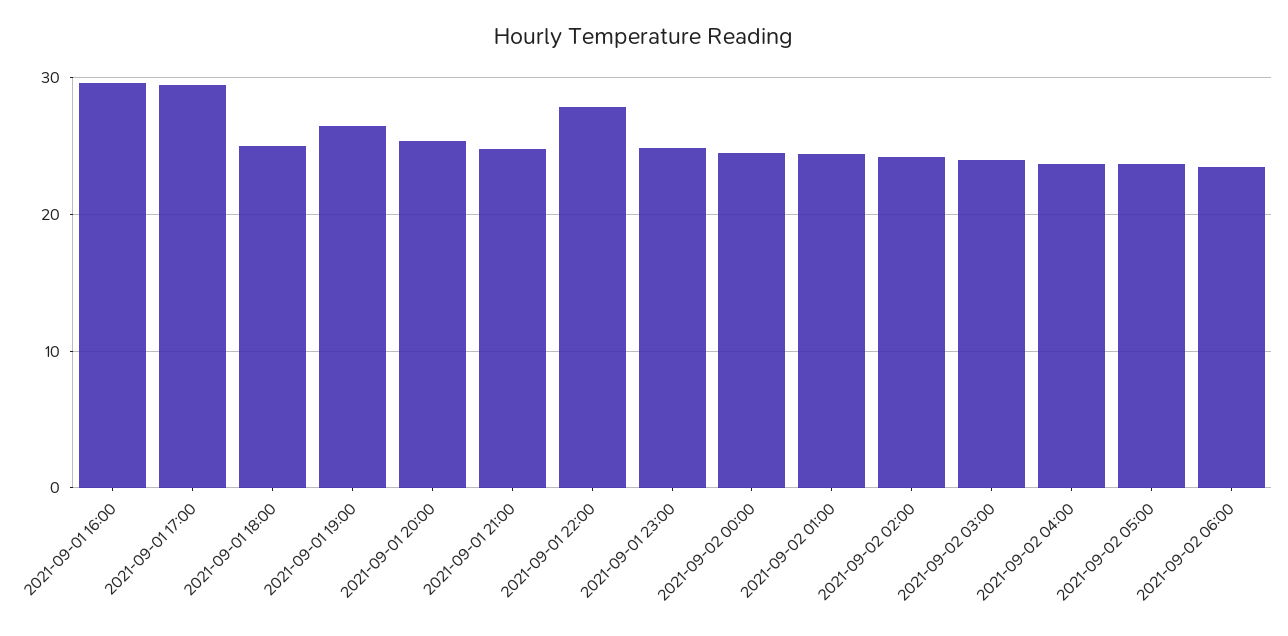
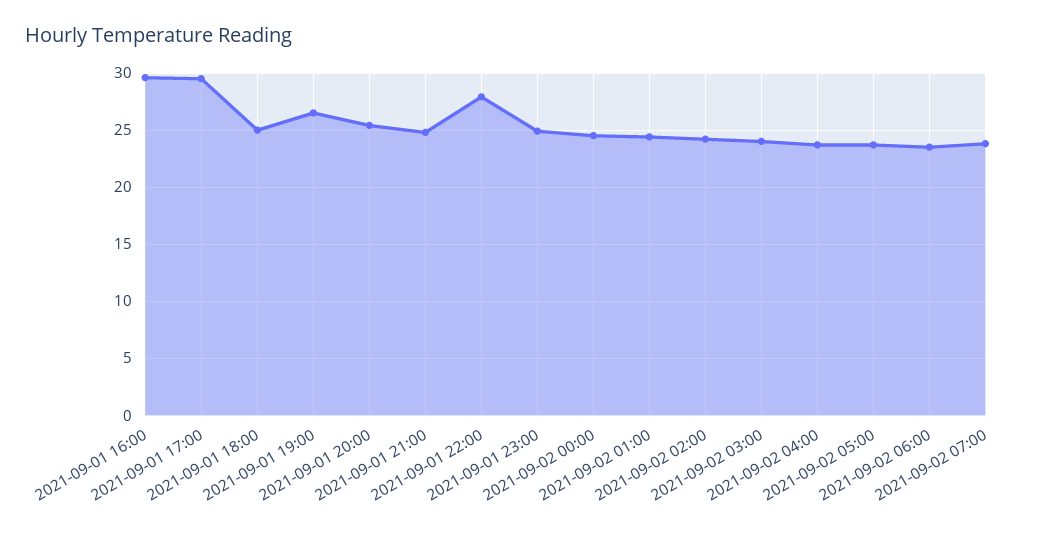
2021-09-02 07:00: none -> 24

